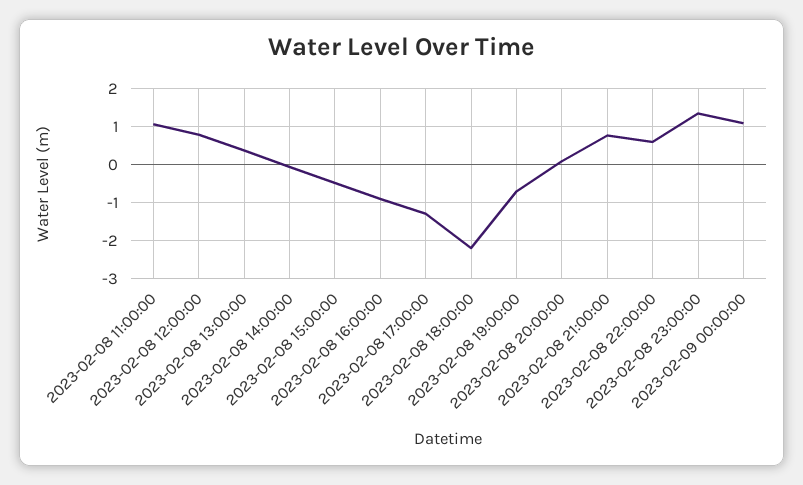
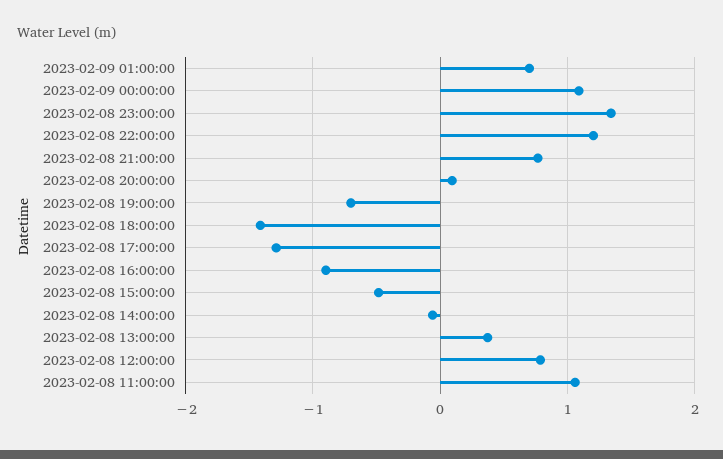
2023-02-08 18:00:00: -2.2 -> -1.4
2023-02-08 22:00:00: 0.6 -> 1.2
2023-02-09 01:00:00: none -> 0.7

